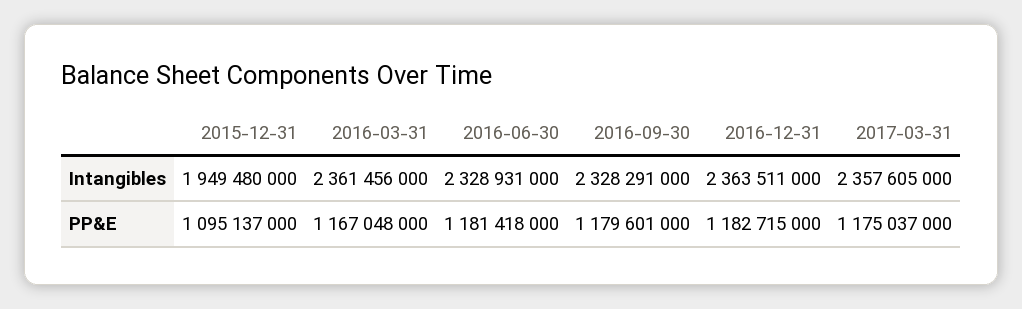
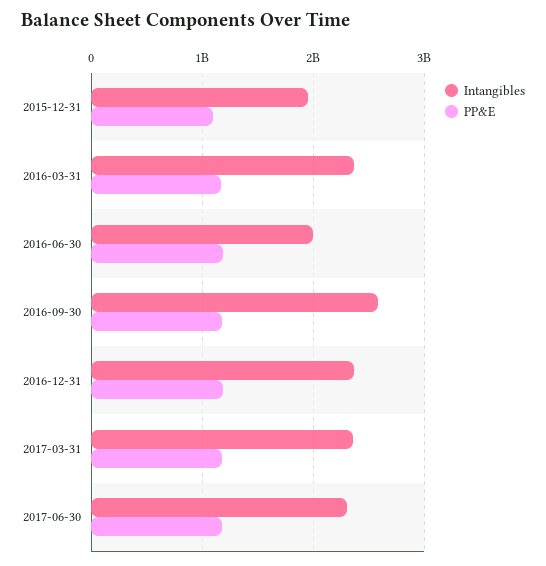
Intangibles, 2016-06-30: 2328931000 -> 2000000000
Intangibles, 2016-09-30: 2328291000 -> 2600000000
Intangibles, 2017-06-30: none -> 2300000000
PP&E, 2017-06-30: none -> 1200000000

